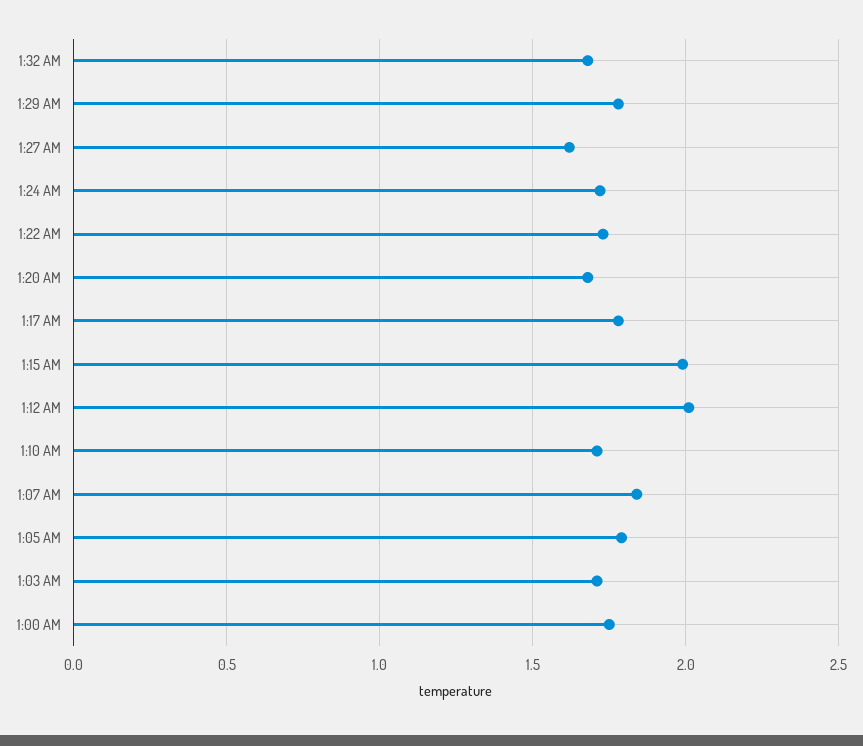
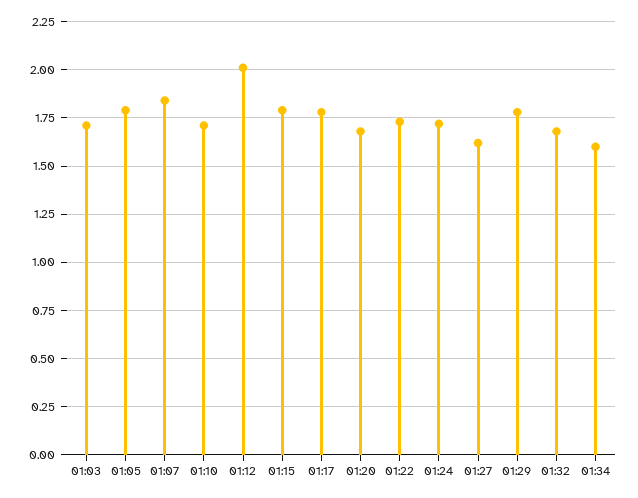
1:15 AM: 2 -> 1.8
1:00 AM: 1.75 -> none
01:34: none -> 1.6

